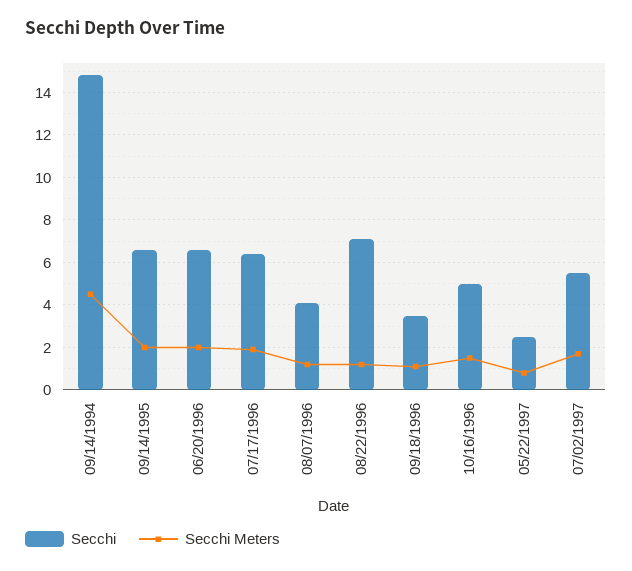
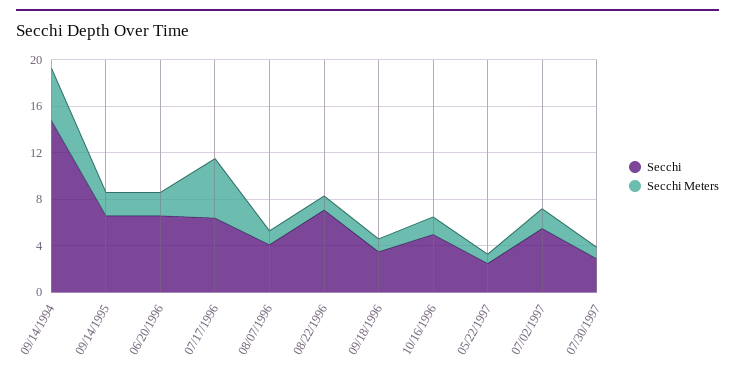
Secchi Meters, 07/17/1996: 2 -> 5
Secchi, 07/30/1997: none -> 3
Secchi Meters, 07/30/1997: none -> 1

